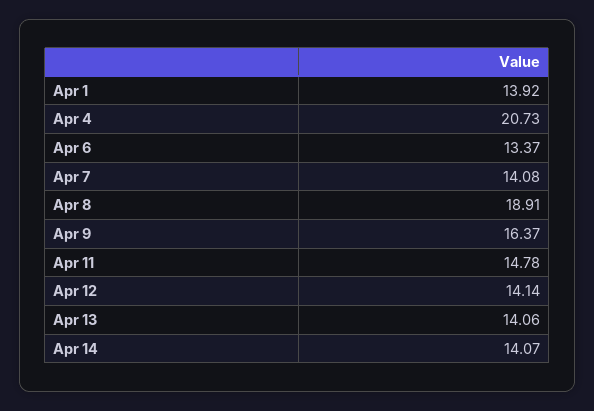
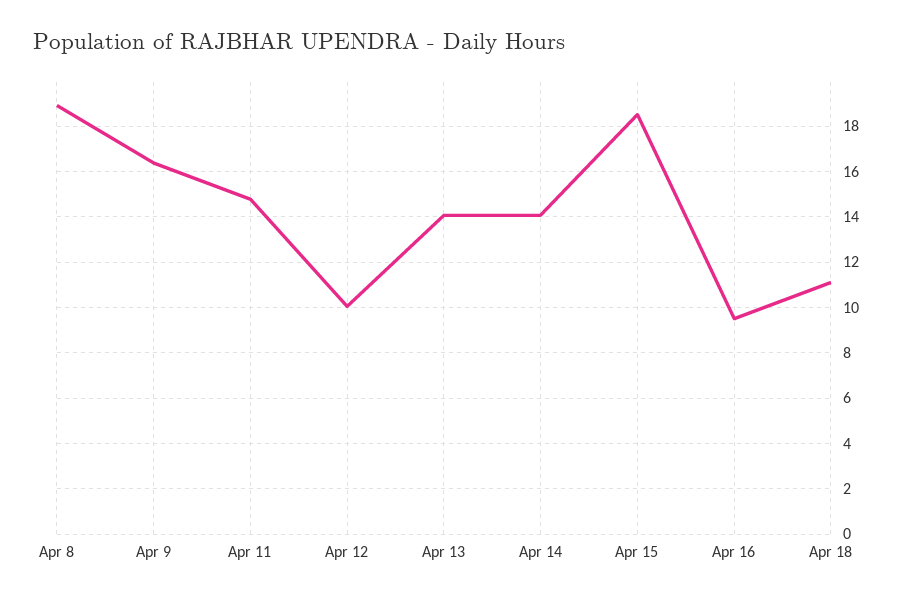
Apr 1: 13.92 -> none
Apr 4: 20.73 -> none
Apr 6: 13.37 -> none
Apr 7: 14.08 -> none
Apr 12: 14.14 -> 10
Apr 15: none -> 18.5
Apr 16: none -> 9.5
Apr 18: none -> 11

